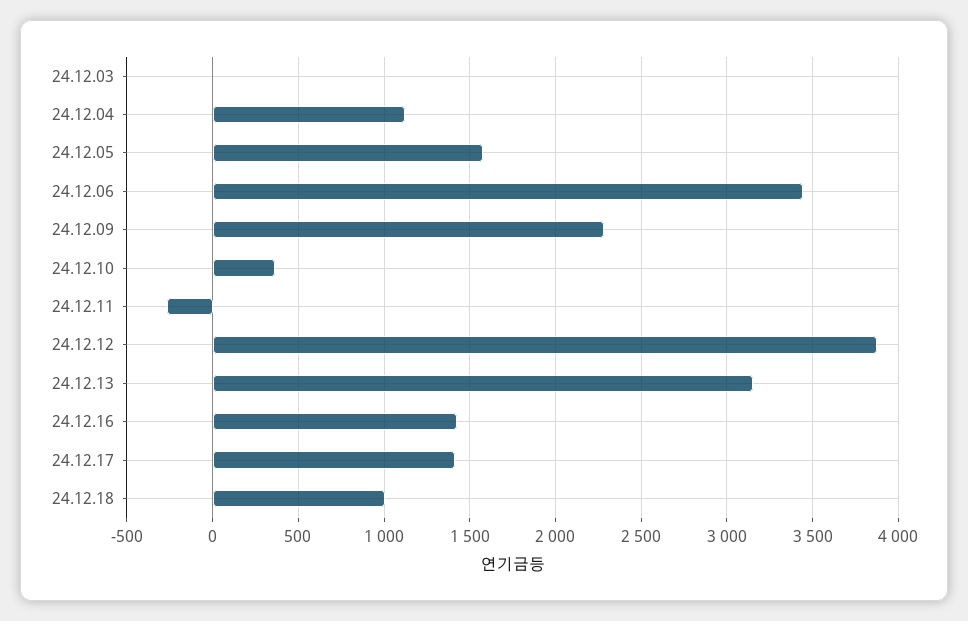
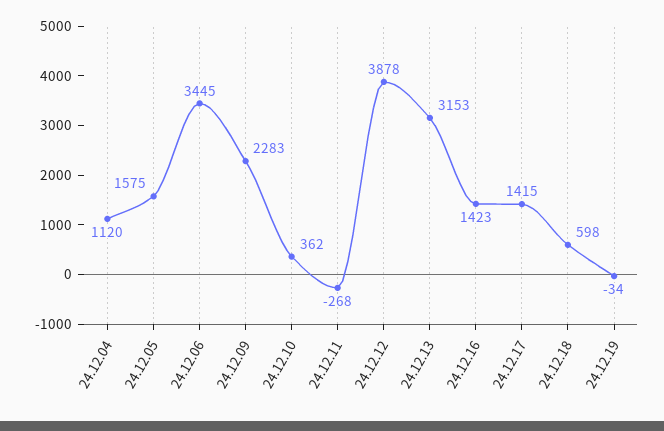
24.12.03: 0 -> none
24.12.18: 1000 -> 598
24.12.19: none -> -34

